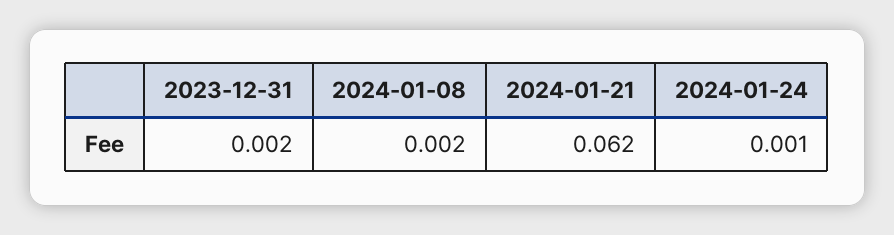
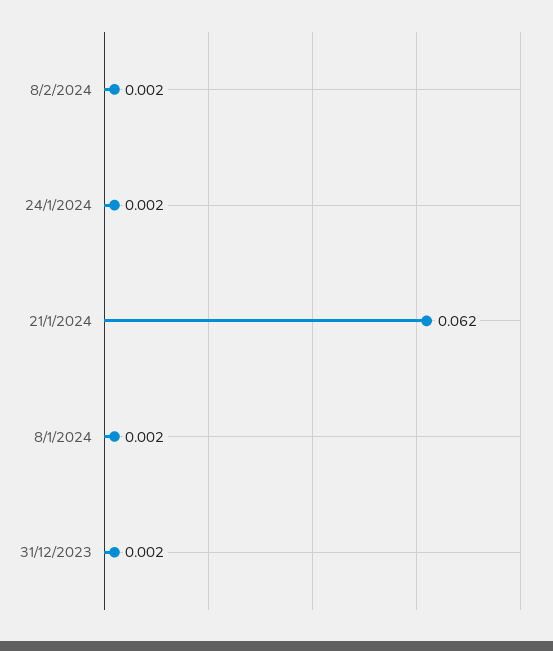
2024-01-24: 0.001 -> 0.002
8/2/2024: none -> 0.002

